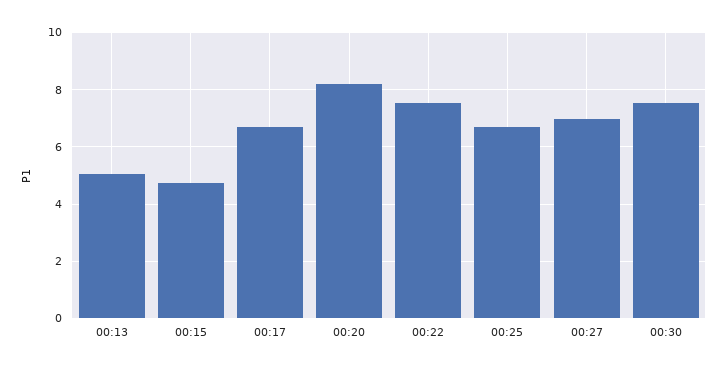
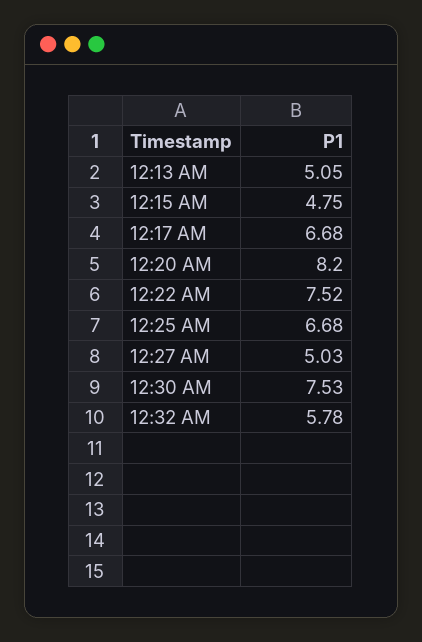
00:27: 7 -> 5.03
12:32 AM: none -> 5.78

